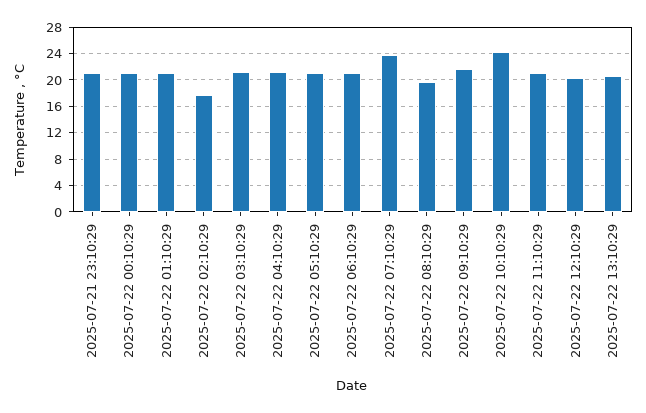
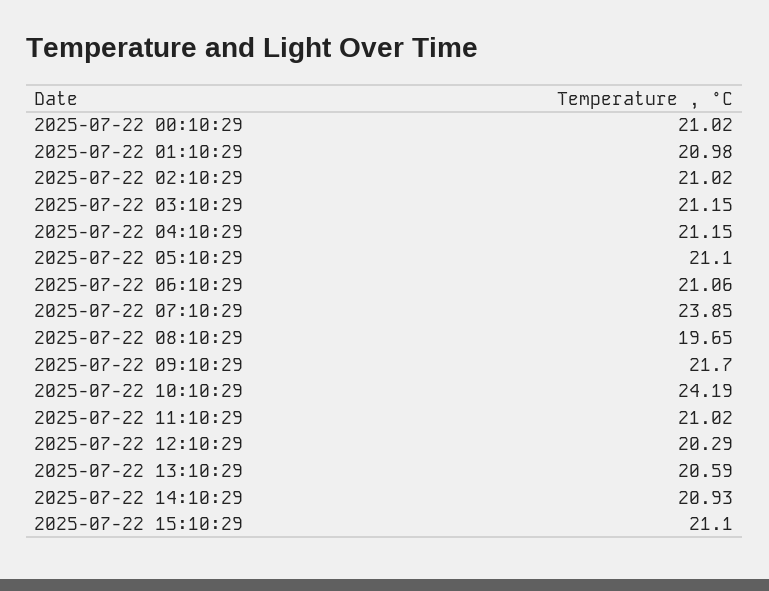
2025-07-21 23:10:29: 21 -> none
2025-07-22 02:10:29: 18 -> 21.02
2025-07-22 14:10:29: none -> 20.93
2025-07-22 15:10:29: none -> 21.1

